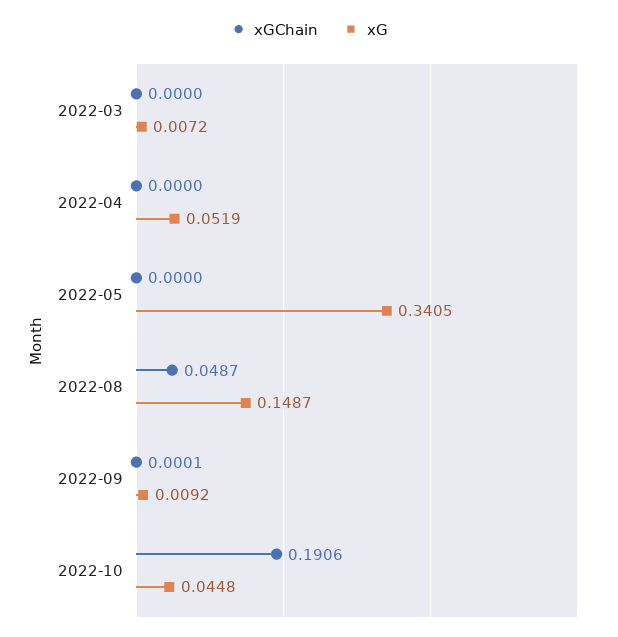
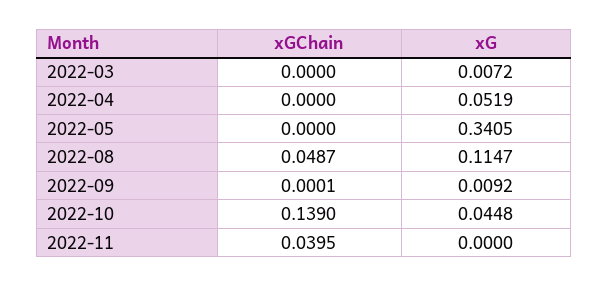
xG, 2022-08: 0.1487 -> 0.1147
xGChain, 2022-10: 0.1906 -> 0.139
xGChain, 2022-11: none -> 0.0395
xG, 2022-11: none -> 0

